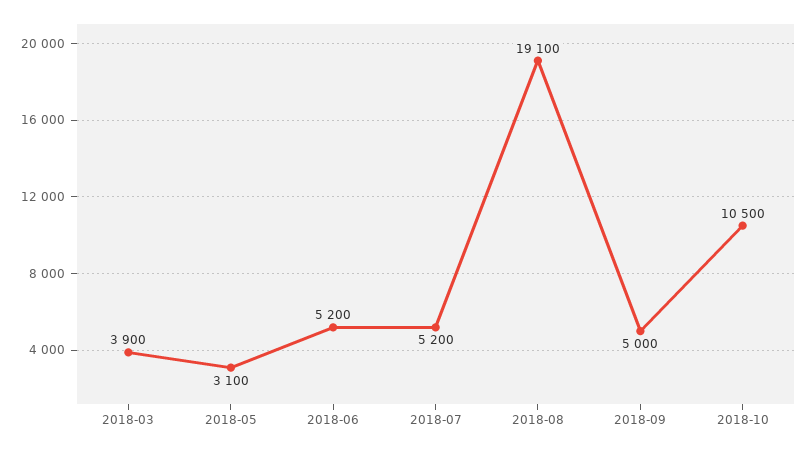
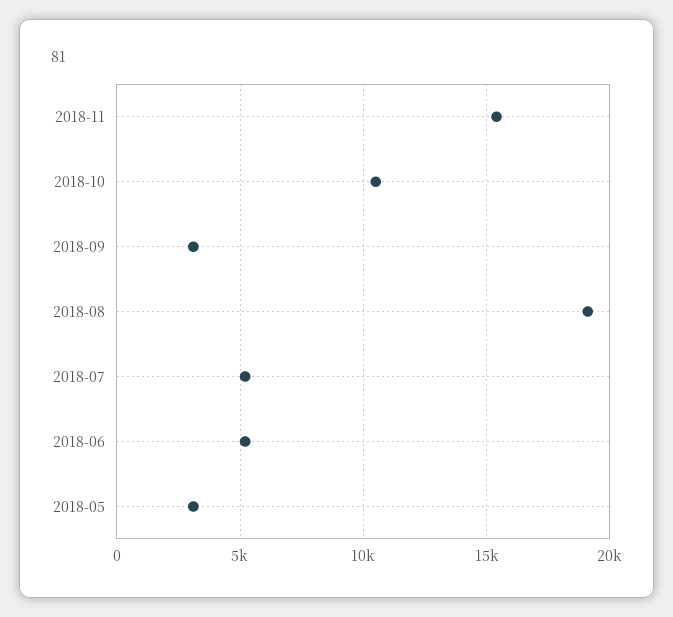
2018-03: 3900 -> none
2018-09: 5000 -> 3000
2018-11: none -> 15500

